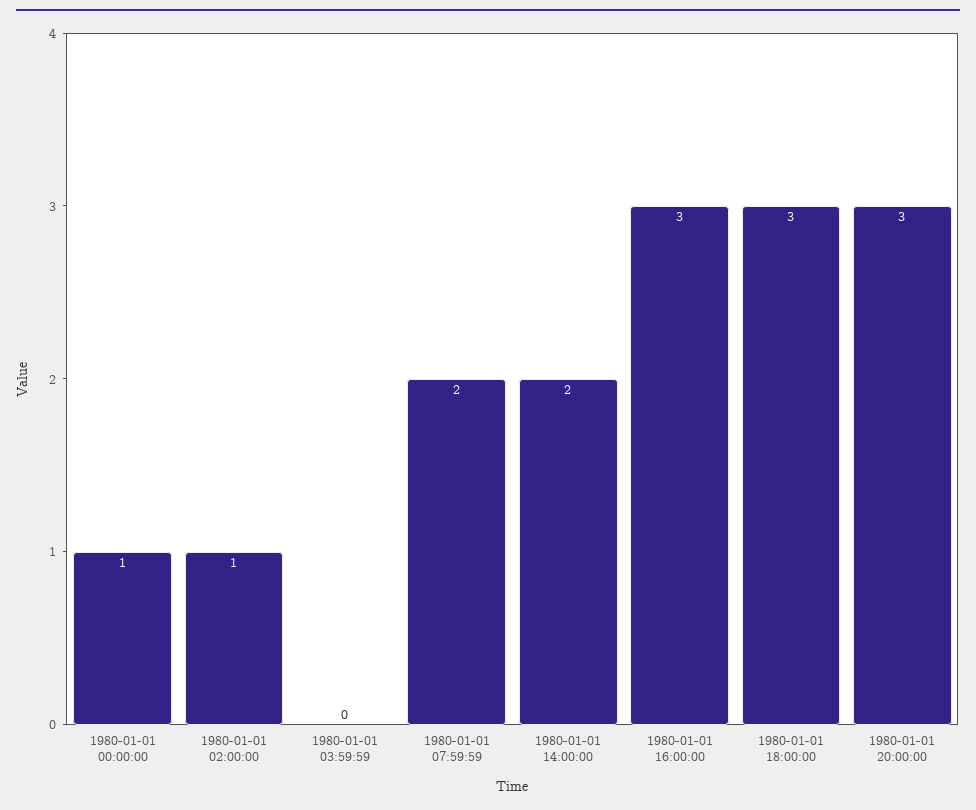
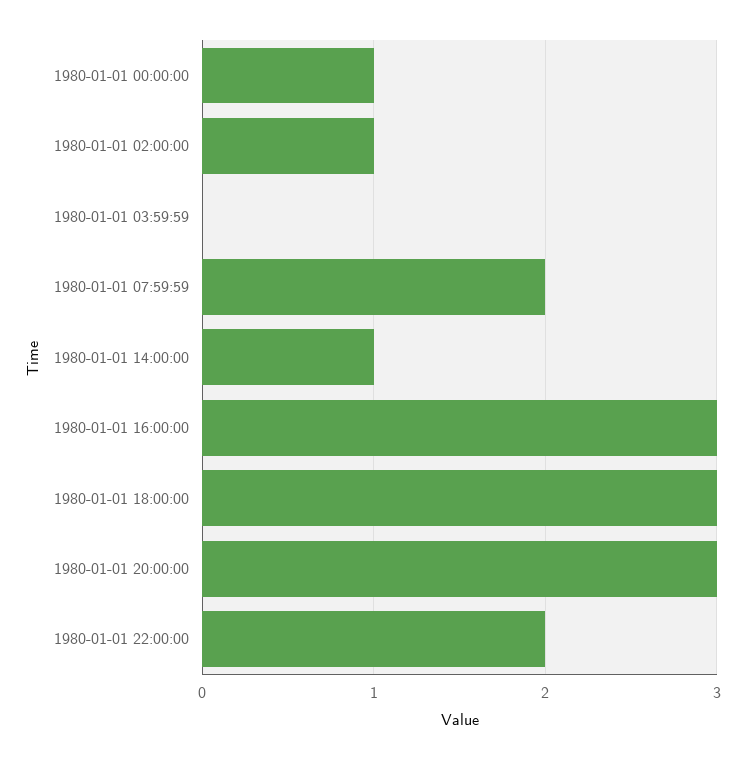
1980-01-01 14:00:00: 2 -> 1
1980-01-01 22:00:00: none -> 2

